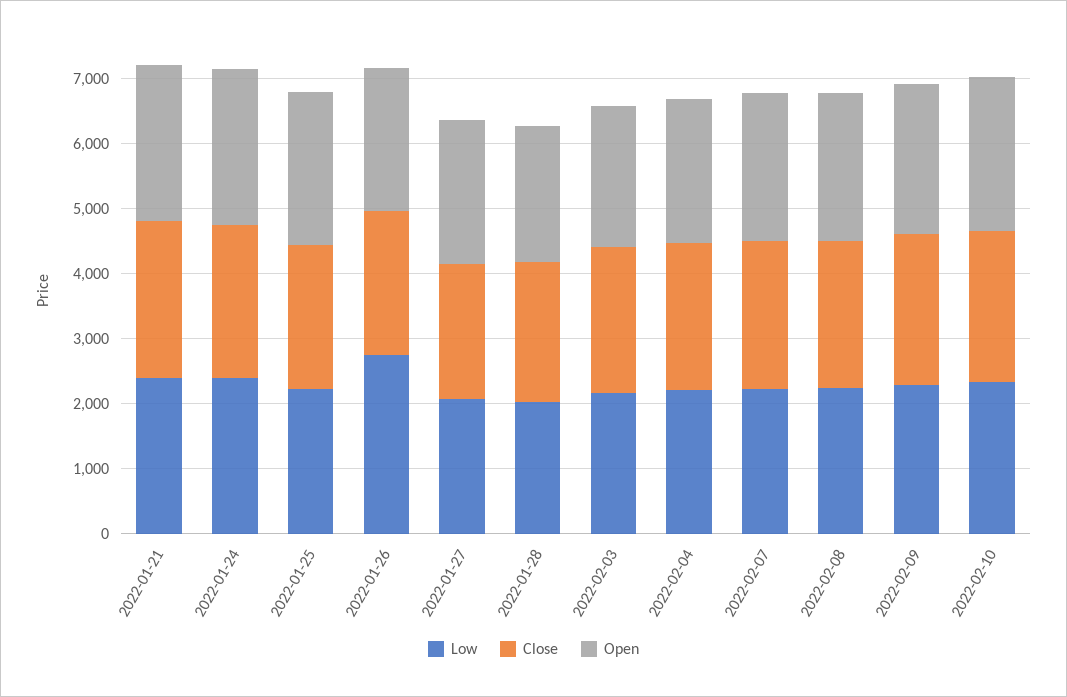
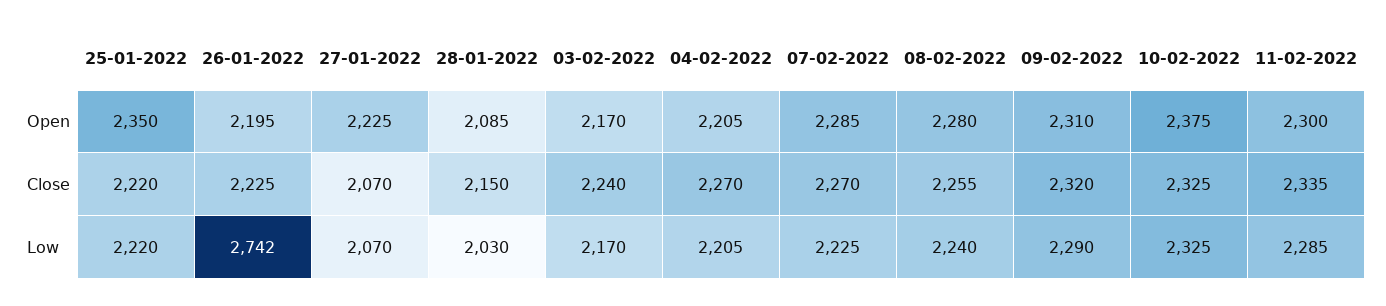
Low, 2022-01-21: 2400 -> none
Close, 2022-01-21: 2400 -> none
Open, 2022-01-21: 2400 -> none
Low, 2022-01-24: 2400 -> none
Close, 2022-01-24: 2400 -> none
Open, 2022-01-24: 2400 -> none
Open, 11-02-2022: none -> 2300
Close, 11-02-2022: none -> 2335
Low, 11-02-2022: none -> 2285

